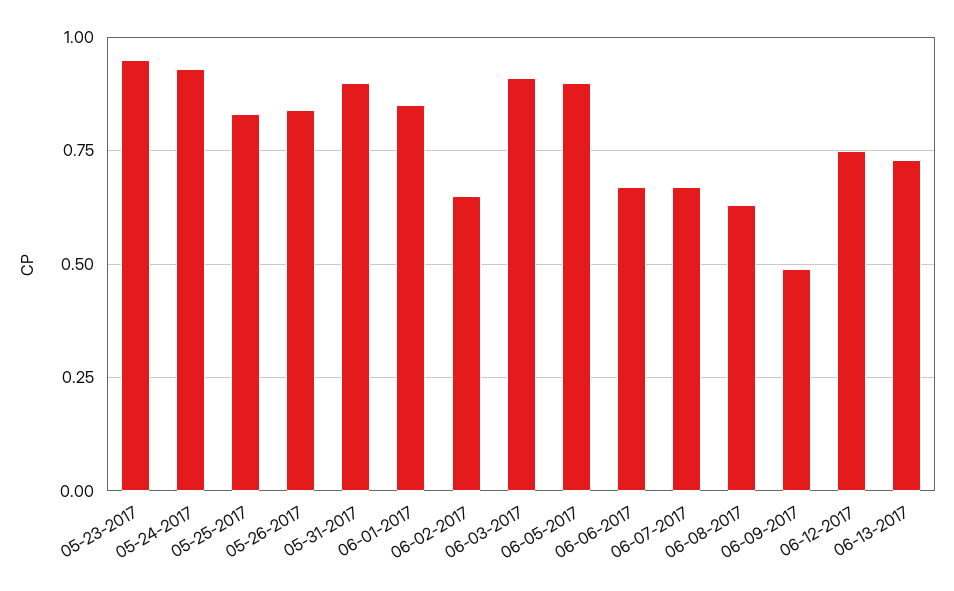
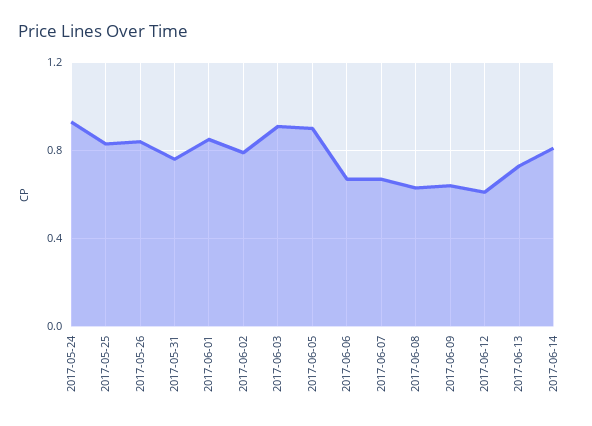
05-23-2017: 0.95 -> none
05-31-2017: 0.9 -> 0.75
06-02-2017: 0.65 -> 0.8
06-09-2017: 0.5 -> 0.65
06-12-2017: 0.75 -> 0.6
2017-06-14: none -> 0.8

